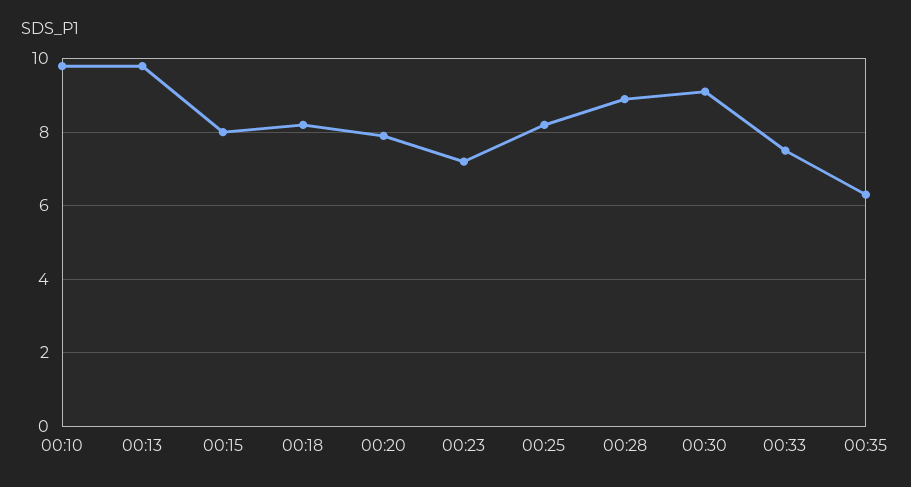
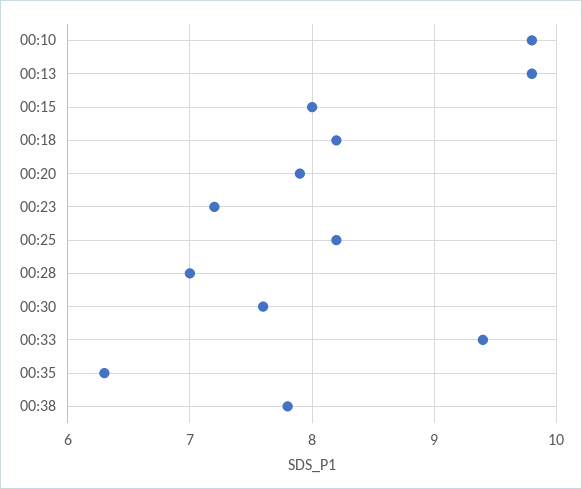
00:28: 9 -> 7
00:30: 9 -> 7.6
00:33: 7.5 -> 9.4
00:38: none -> 7.8

